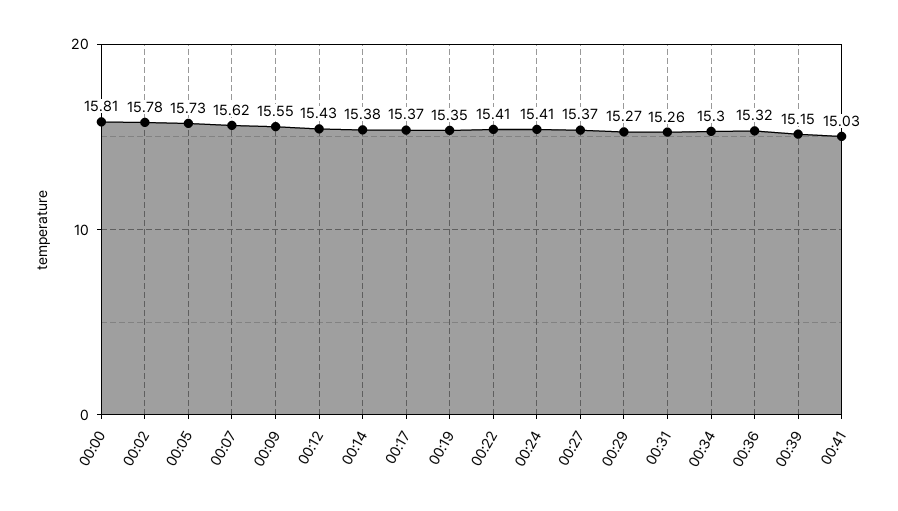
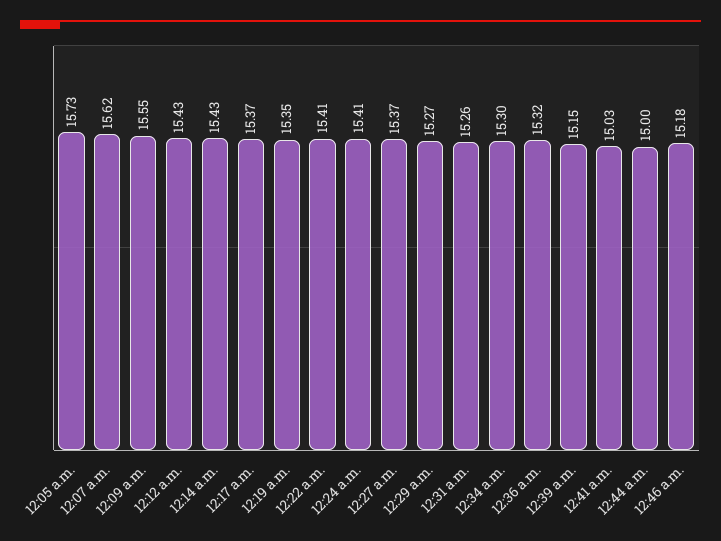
00:00: 15.81 -> none
00:02: 15.78 -> none
00:14: 15.38 -> 15.43
12:44 a.m.: none -> 15
12:46 a.m.: none -> 15.18

